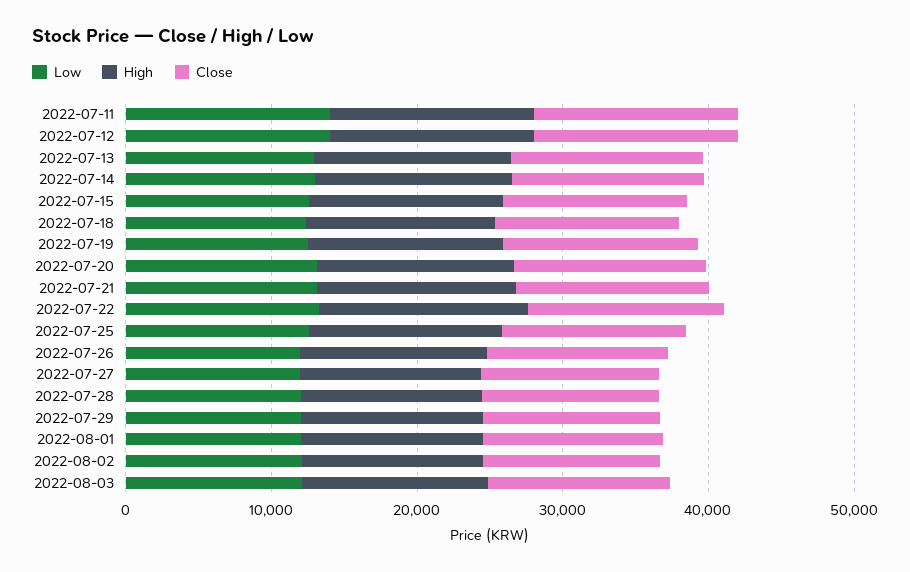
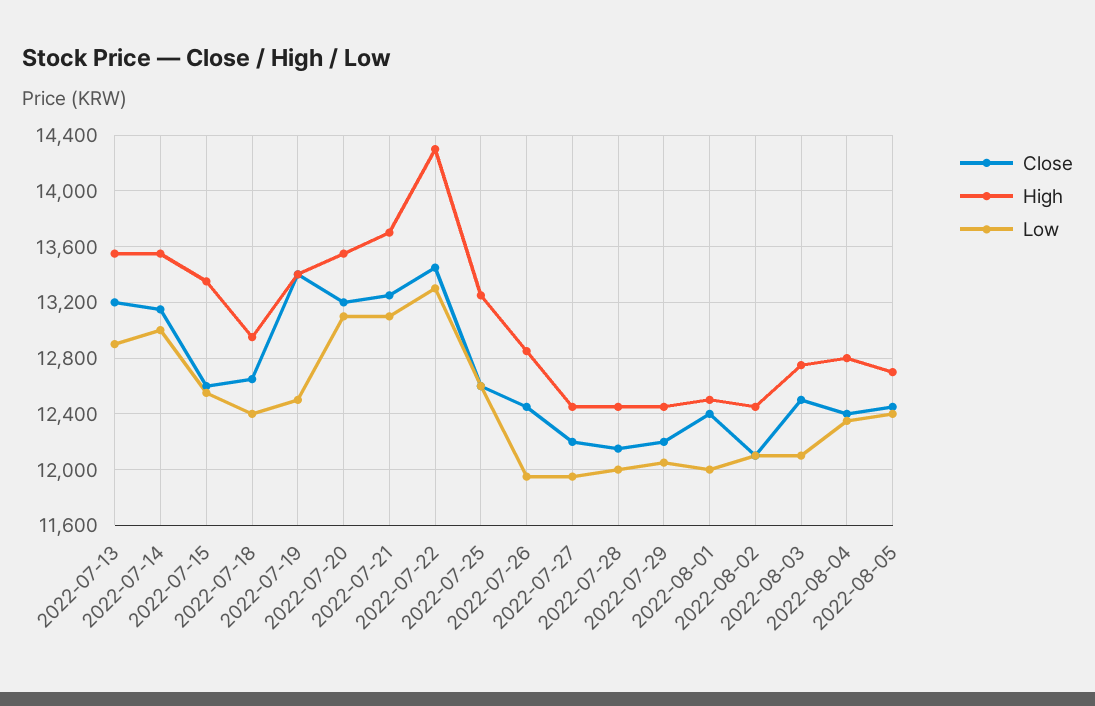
Low, 2022-07-11: 14000 -> none
High, 2022-07-11: 14000 -> none
Close, 2022-07-11: 14000 -> none
Low, 2022-07-12: 14000 -> none
High, 2022-07-12: 14000 -> none
Close, 2022-07-12: 14000 -> none
Close, 2022-08-04: none -> 12400
High, 2022-08-04: none -> 12800
Low, 2022-08-04: none -> 12350
Close, 2022-08-05: none -> 12450
High, 2022-08-05: none -> 12700
Low, 2022-08-05: none -> 12400

